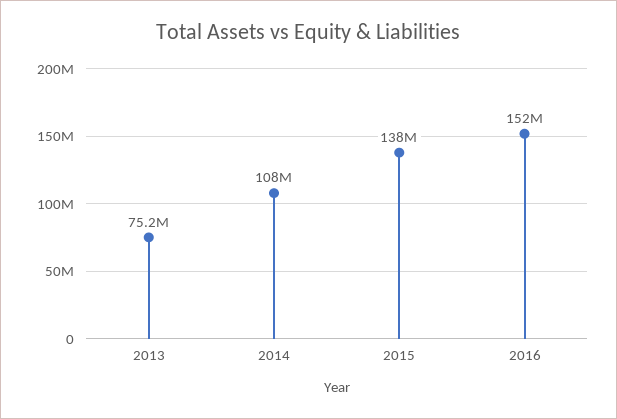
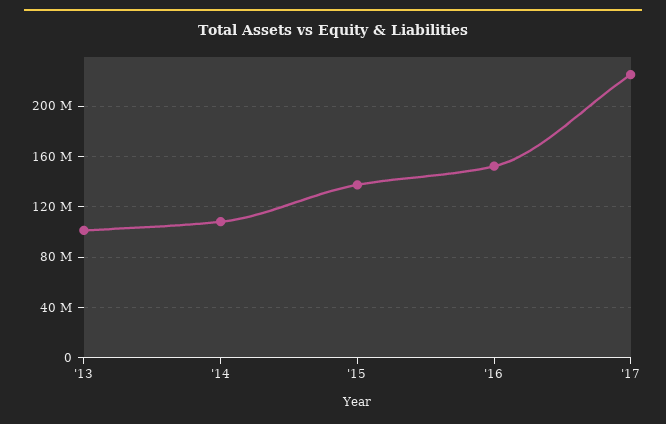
2013: 75200000 -> 100000000
'17: none -> 225000000

